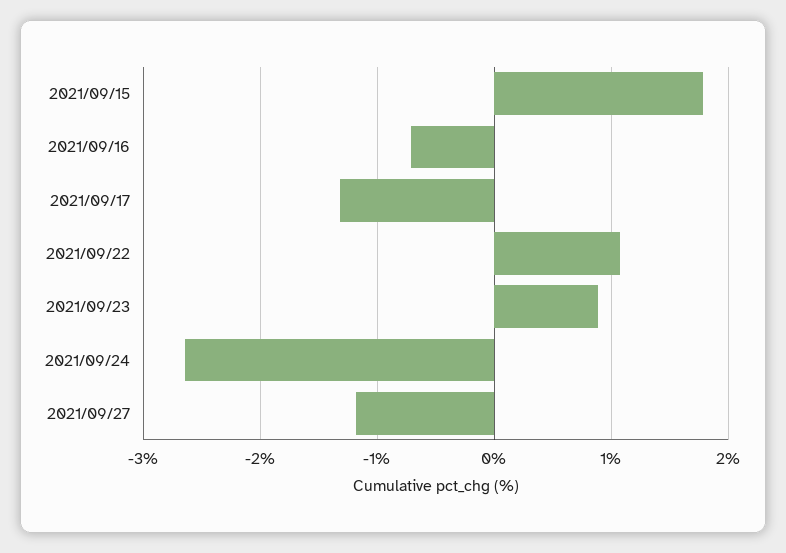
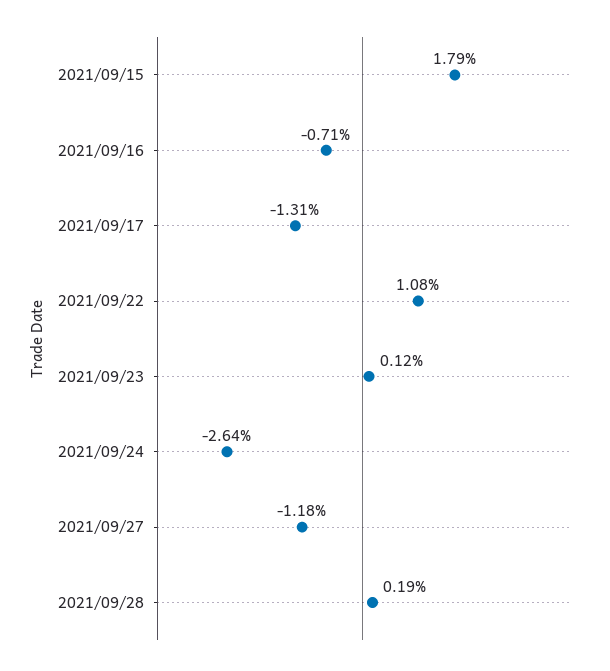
2021/09/23: 0.9 -> 0.12
2021/09/28: none -> 0.19

